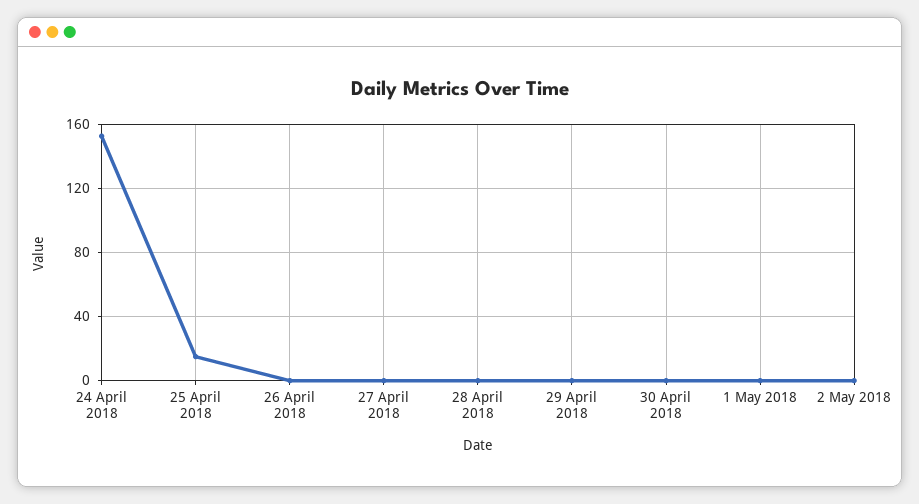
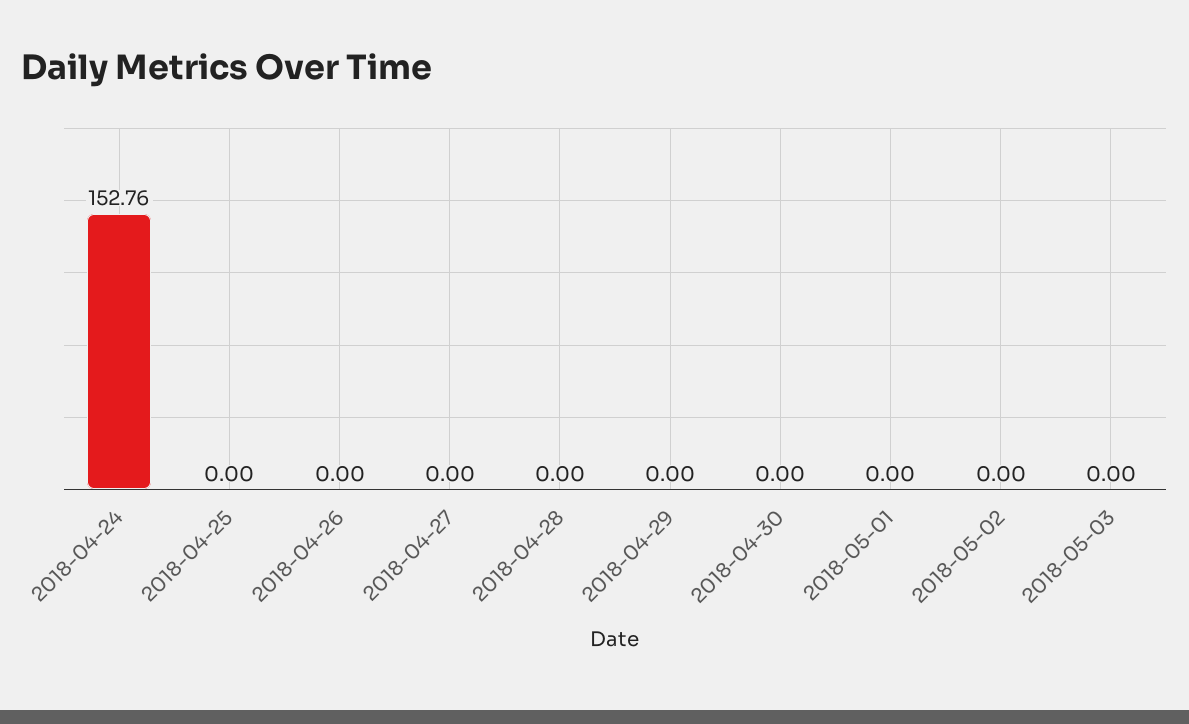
25 April 2018: 15 -> 0
2018-05-03: none -> 0

